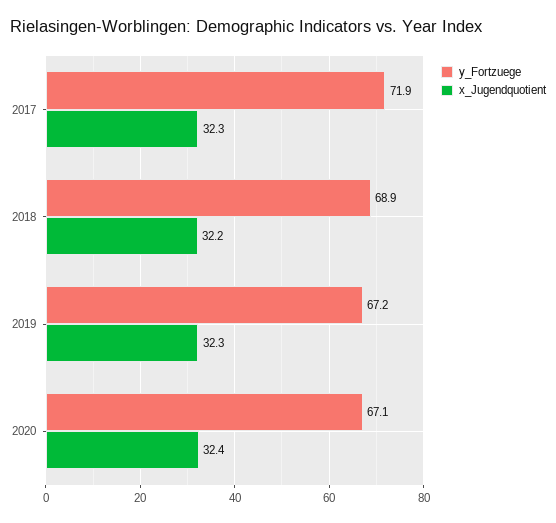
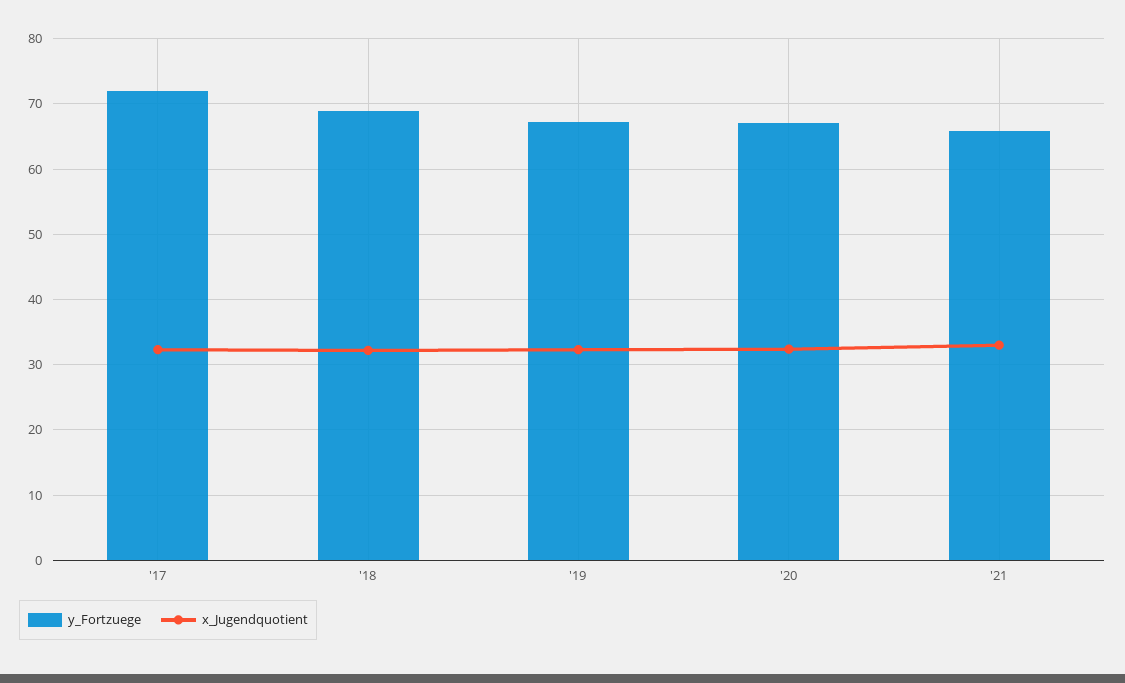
y_Fortzuege, '21: none -> 66
x_Jugendquotient, '21: none -> 33

